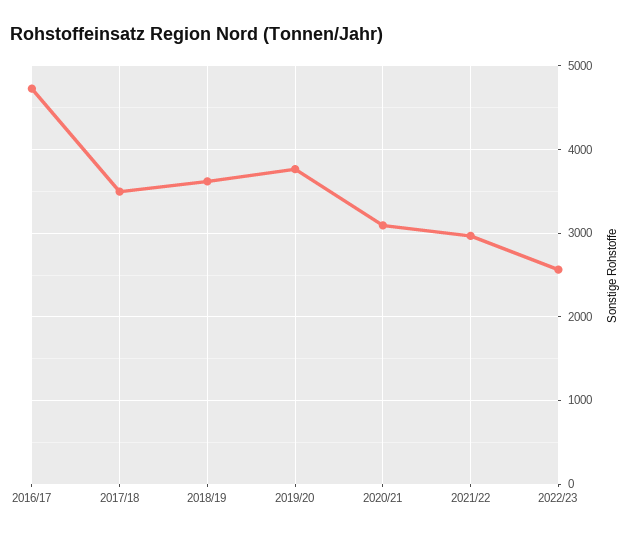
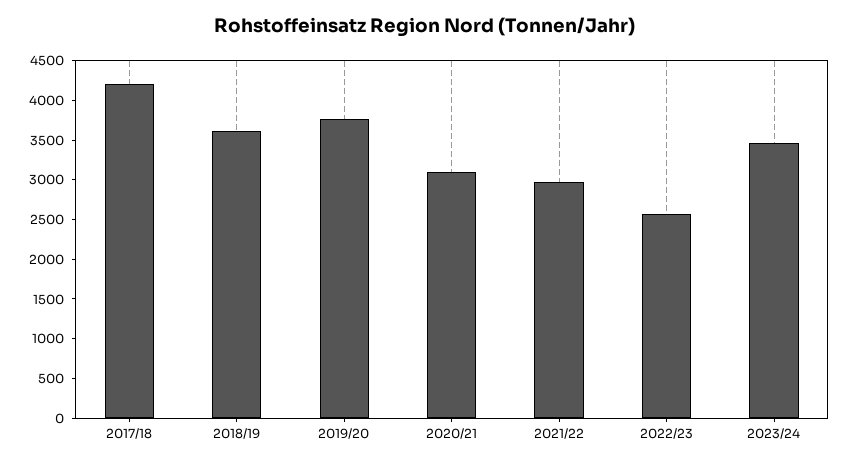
2016/17: 4700 -> none
2017/18: 3500 -> 4250
2023/24: none -> 3500

